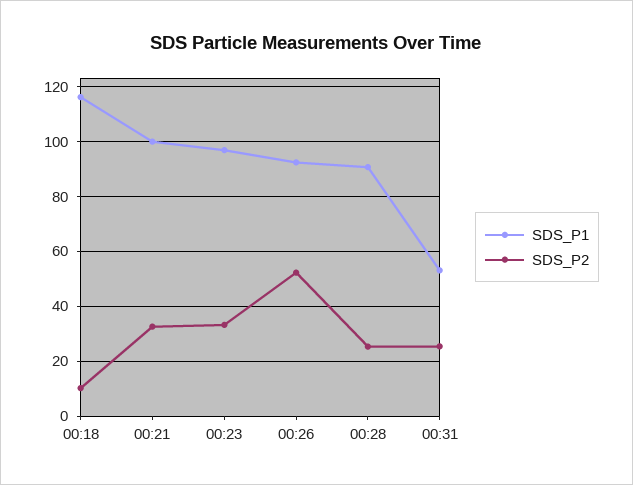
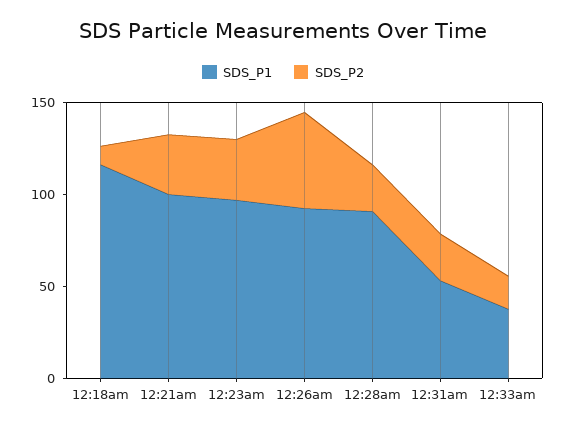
SDS_P1, 12:33am: none -> 40
SDS_P2, 12:33am: none -> 20

